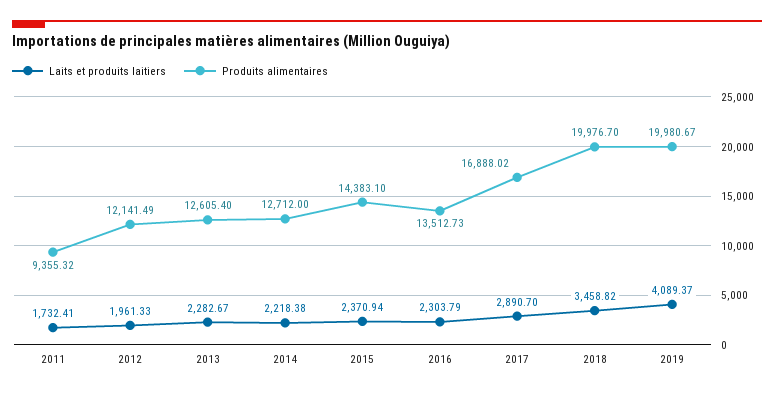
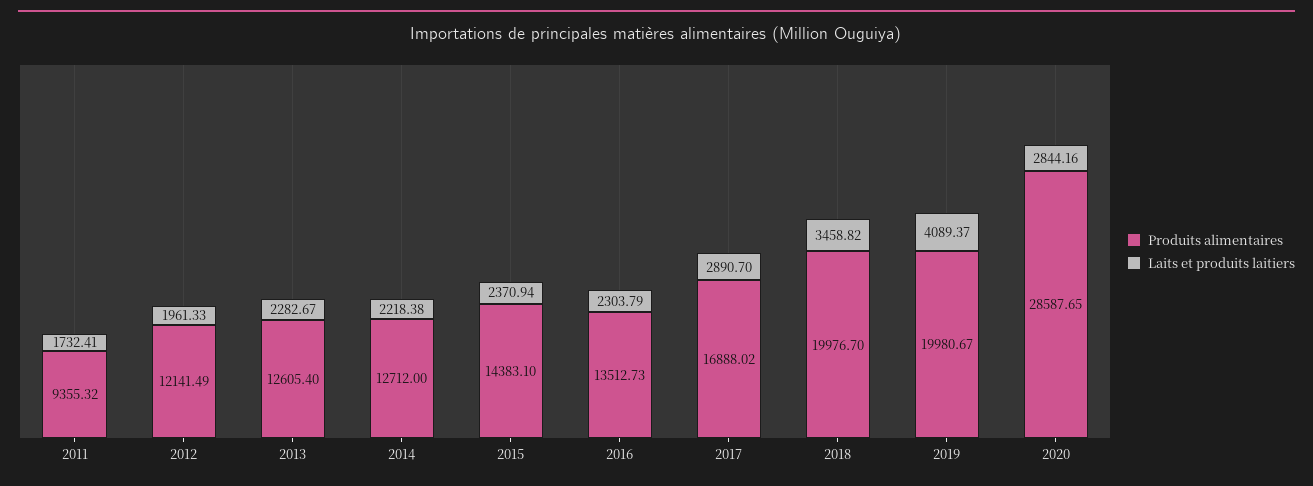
Produits alimentaires, 2020: none -> 28587.65
Laits et produits laitiers, 2020: none -> 2844.16

